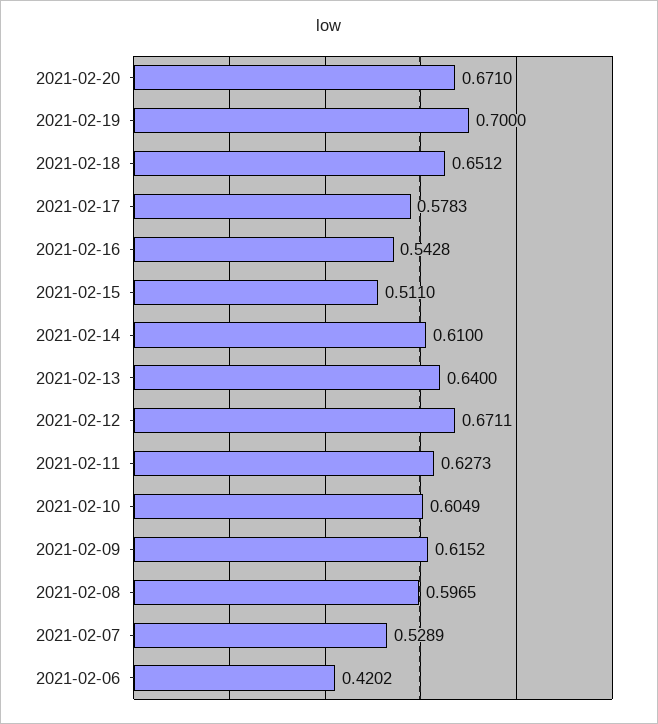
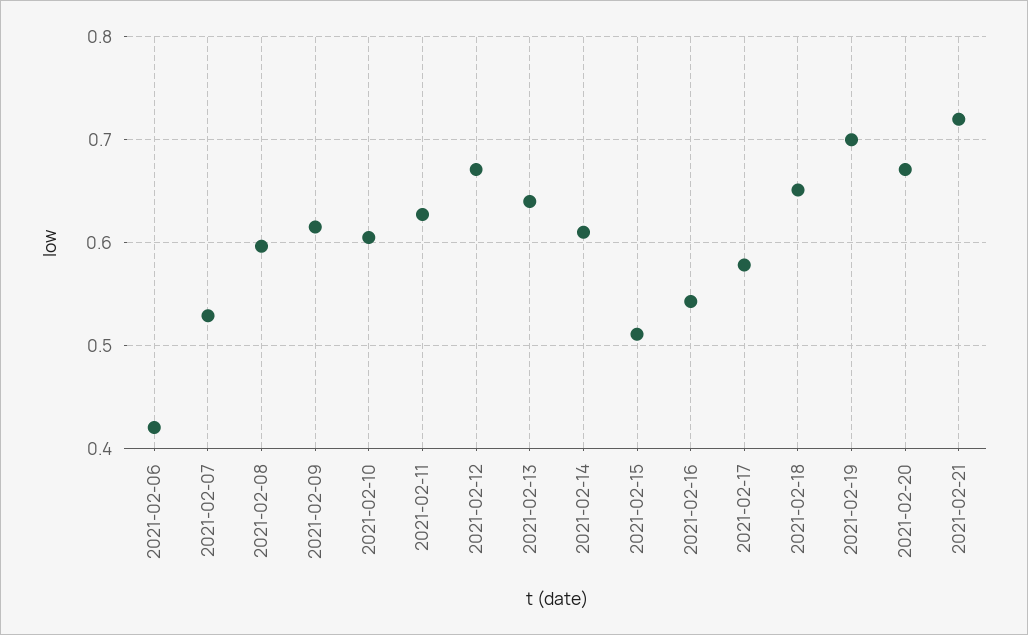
2021-02-21: none -> 0.72

